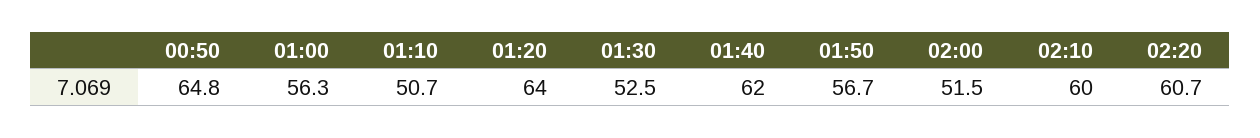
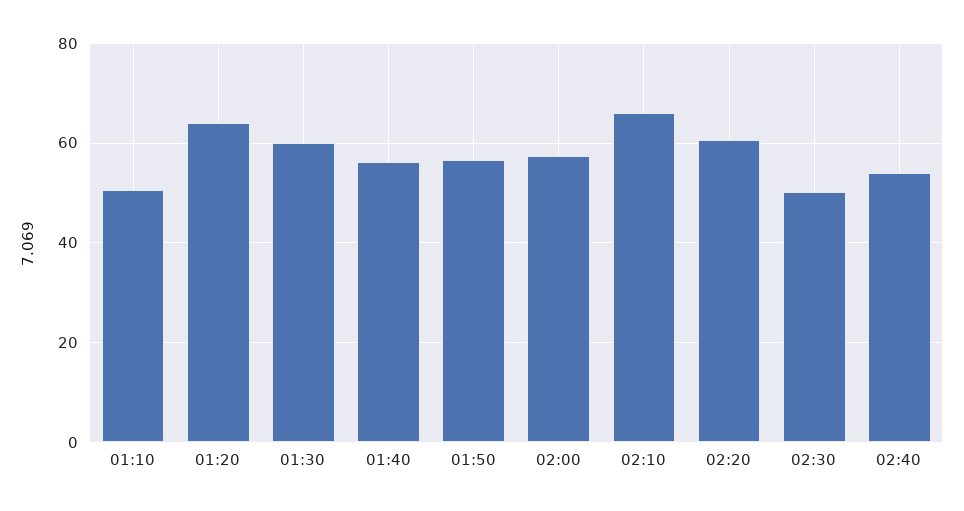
00:50: 64.8 -> none
01:00: 56.3 -> none
01:30: 52.5 -> 60
01:40: 62 -> 56
02:00: 51.5 -> 58
02:10: 60 -> 66
02:30: none -> 50
02:40: none -> 54

